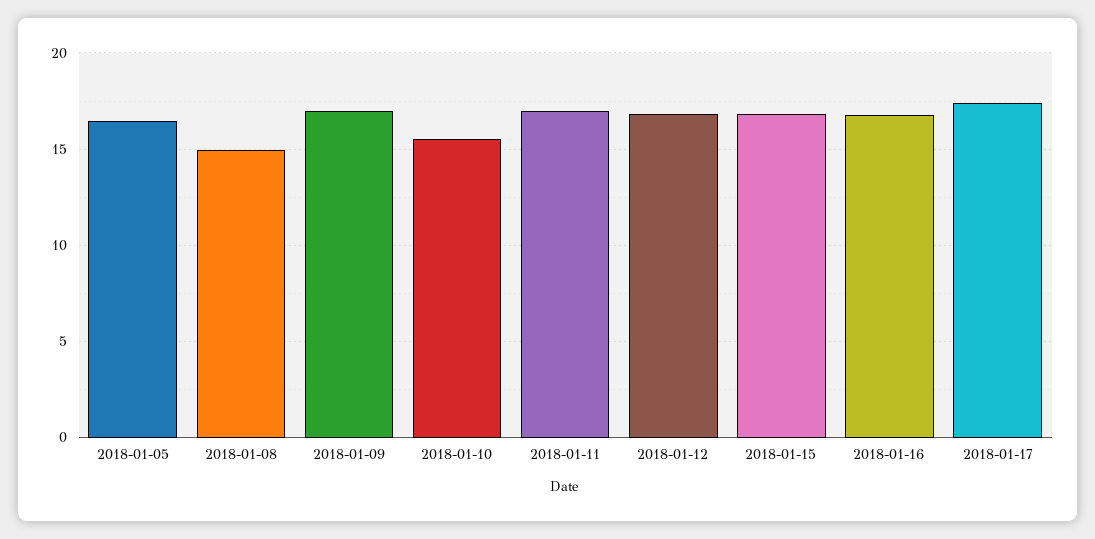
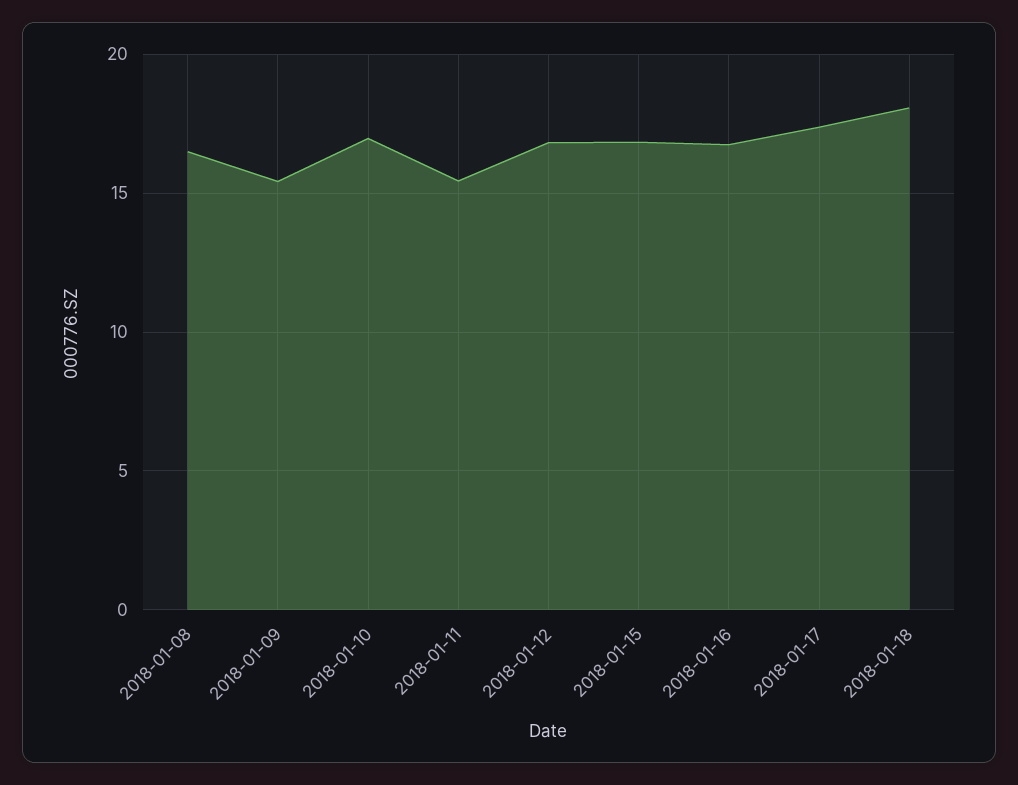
2018-01-05: 16.5 -> none
2018-01-08: 15 -> 16.5
2018-01-09: 17 -> 15.5
2018-01-10: 15.5 -> 17
2018-01-11: 17 -> 15.5
2018-01-18: none -> 18

